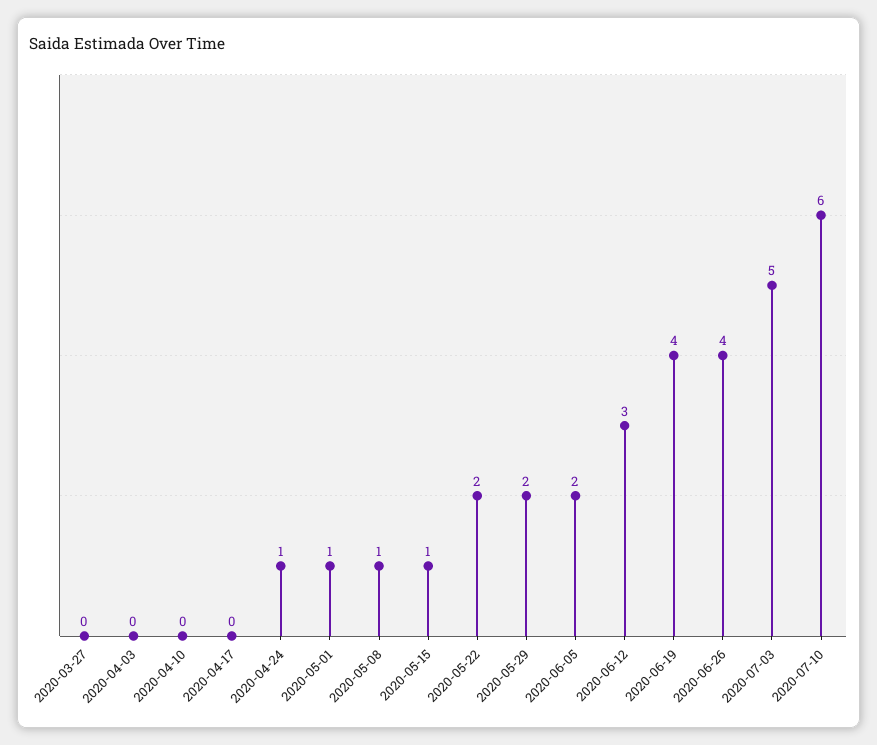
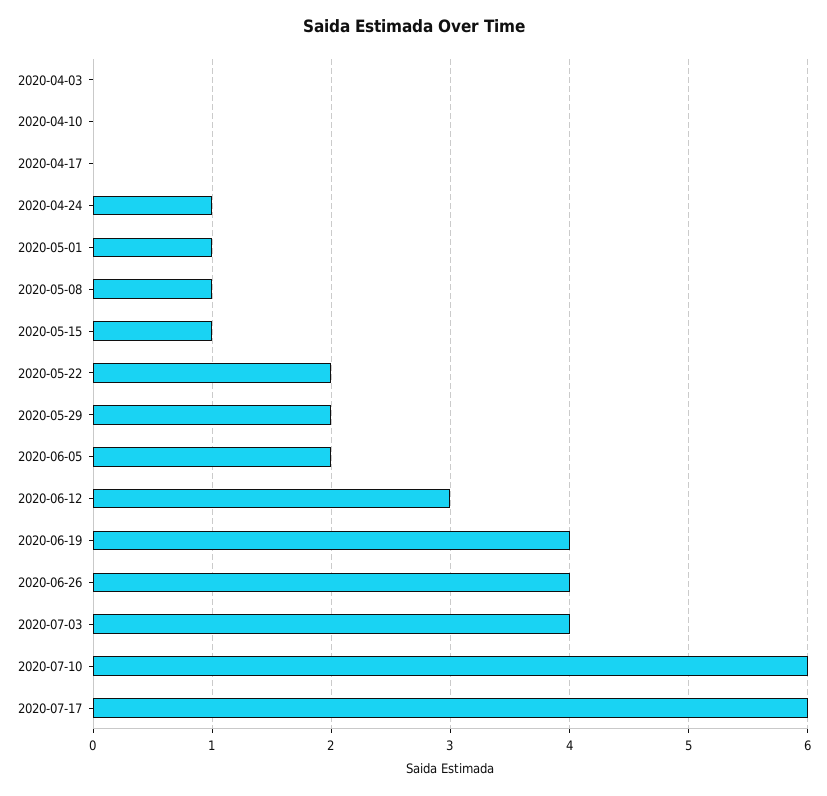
2020-03-27: 0 -> none
2020-07-03: 5 -> 4
2020-07-17: none -> 6

